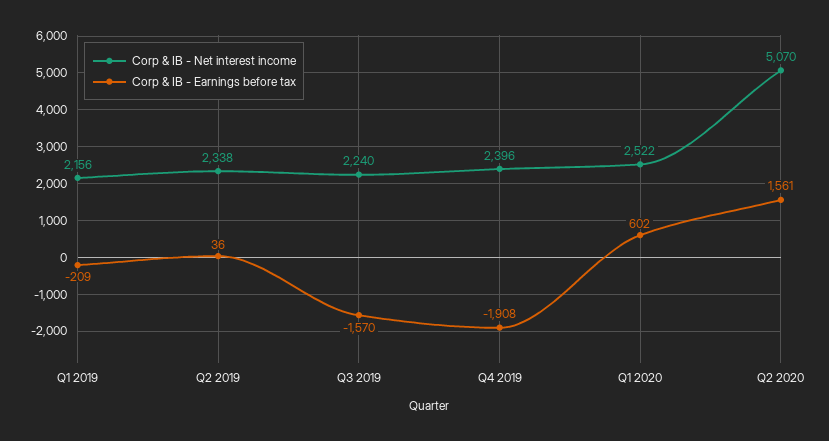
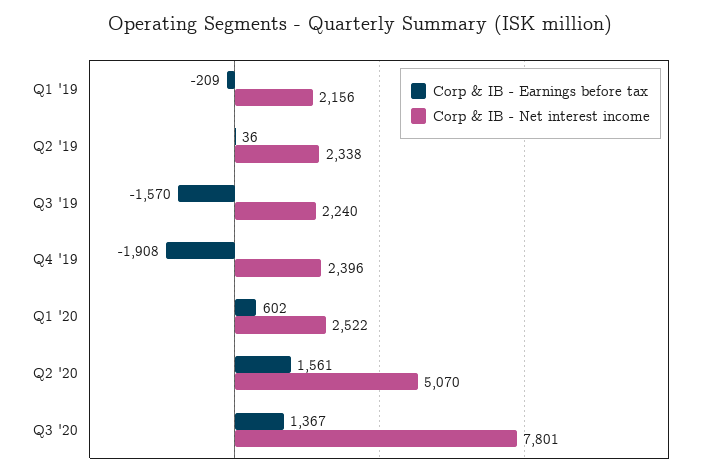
Corp & IB - Earnings before tax, Q3 '20: none -> 1367
Corp & IB - Net interest income, Q3 '20: none -> 7801

